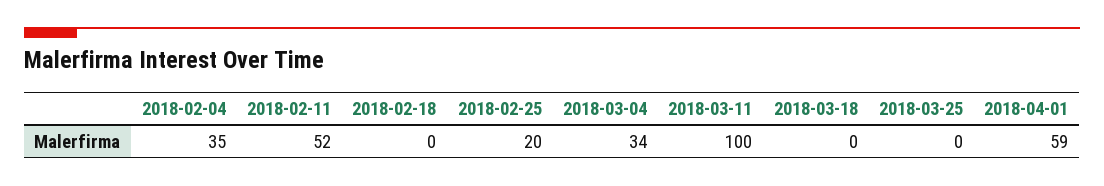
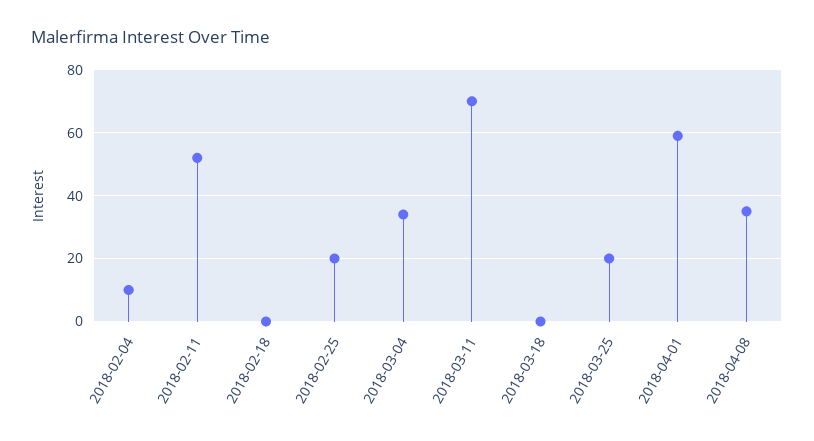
2018-02-04: 35 -> 10
2018-03-11: 100 -> 70
2018-03-25: 0 -> 20
2018-04-08: none -> 35

